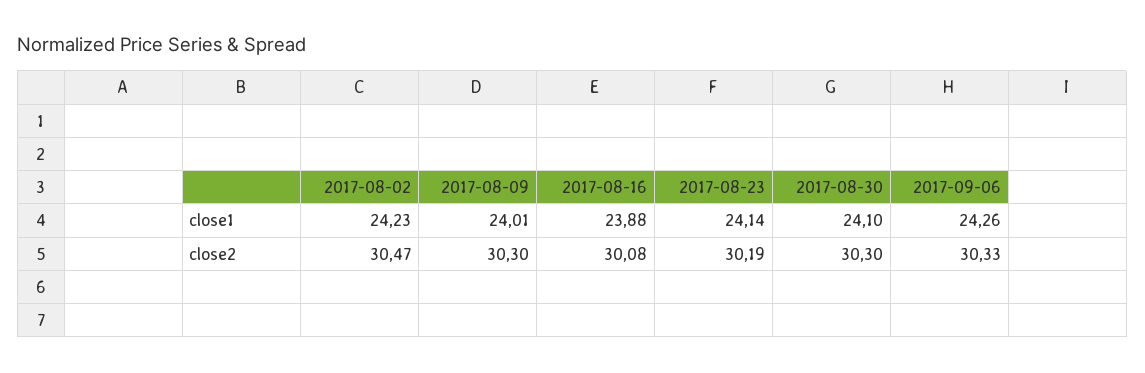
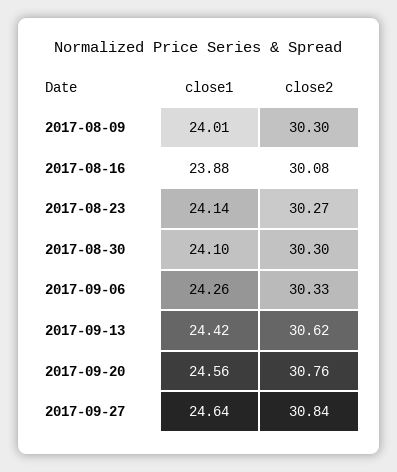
2017-08-02, close1: 24.23 -> none
2017-08-02, close2: 30.47 -> none
2017-08-23, close2: 30.19 -> 30.27
2017-09-13, close1: none -> 24.42
2017-09-13, close2: none -> 30.62
2017-09-20, close1: none -> 24.56
2017-09-20, close2: none -> 30.76
2017-09-27, close1: none -> 24.64
2017-09-27, close2: none -> 30.84

